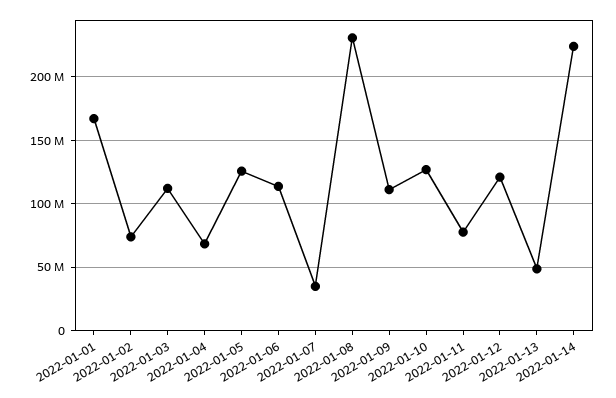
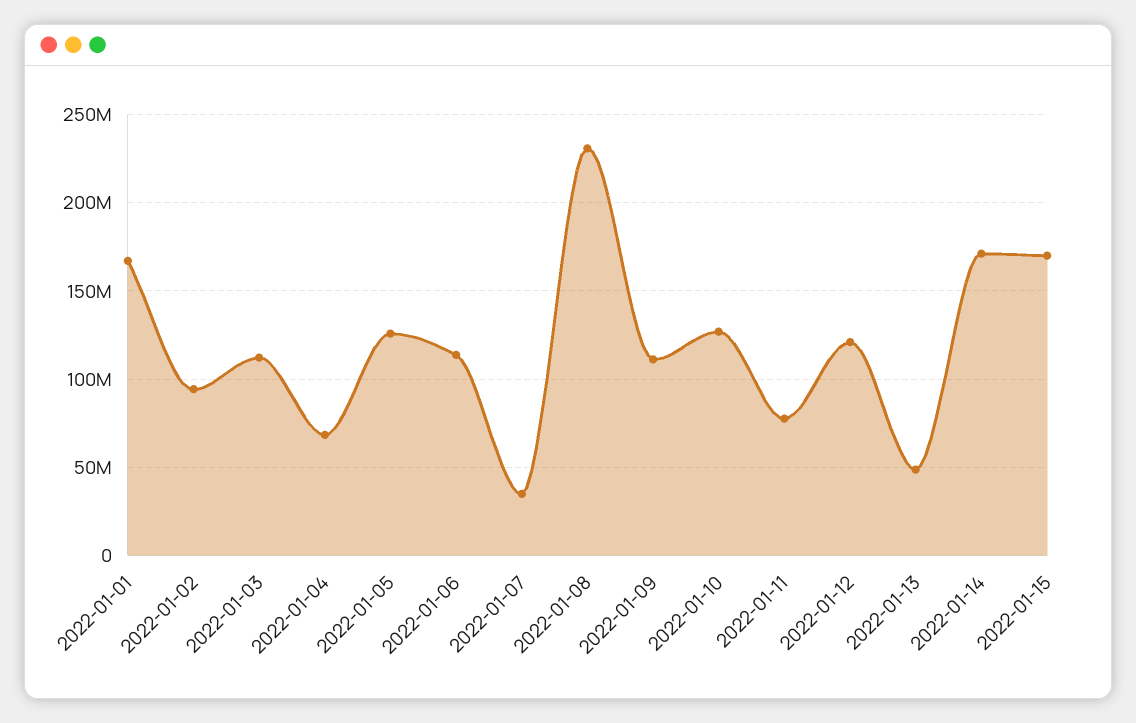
2022-01-02: 75000000 -> 95000000
2022-01-14: 225000000 -> 170000000
2022-01-15: none -> 170000000

